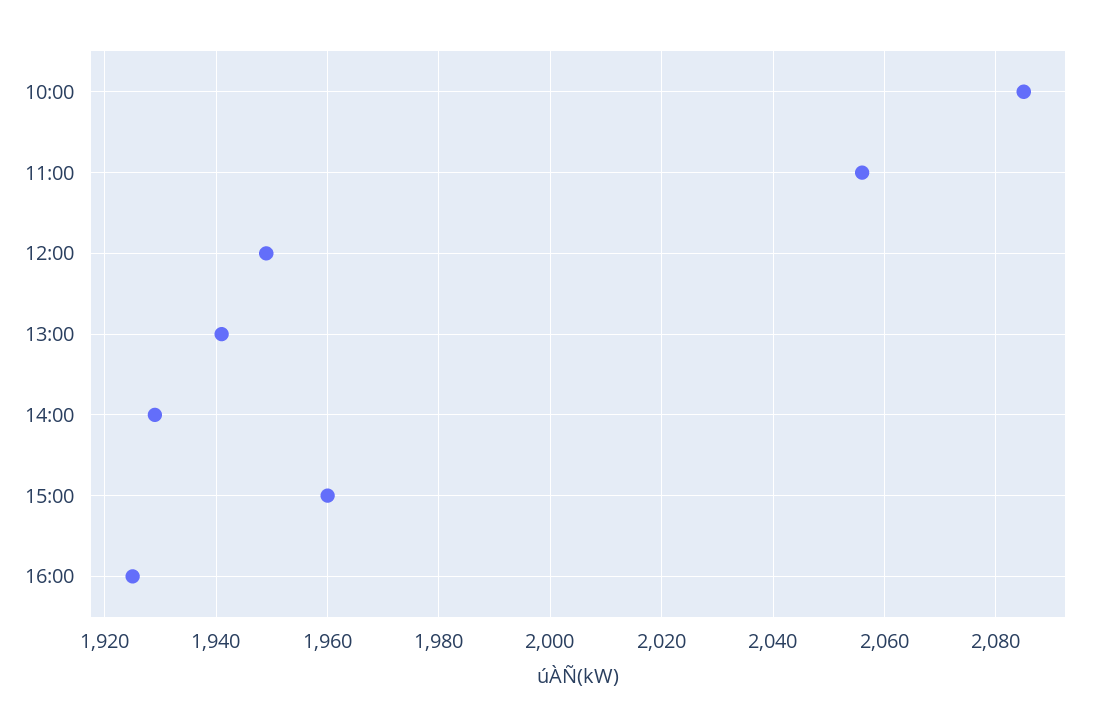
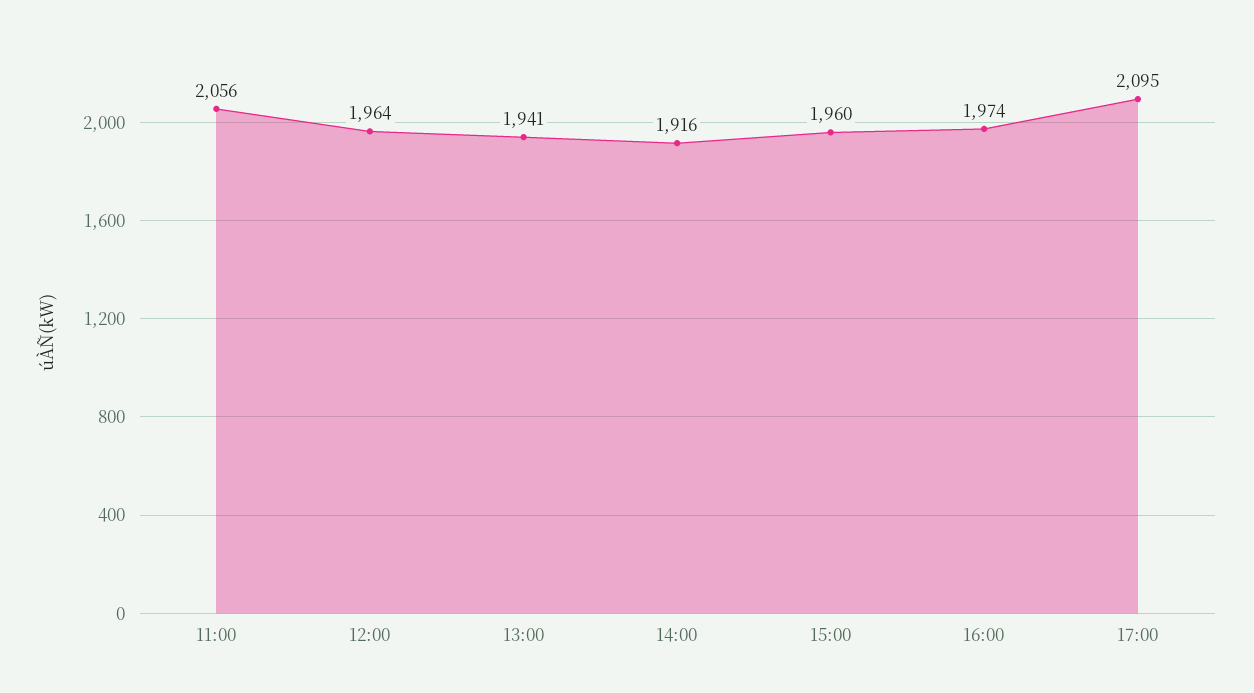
10:00: 2085 -> none
12:00: 1950 -> 1964
14:00: 1930 -> 1916
16:00: 1925 -> 1974
17:00: none -> 2095

